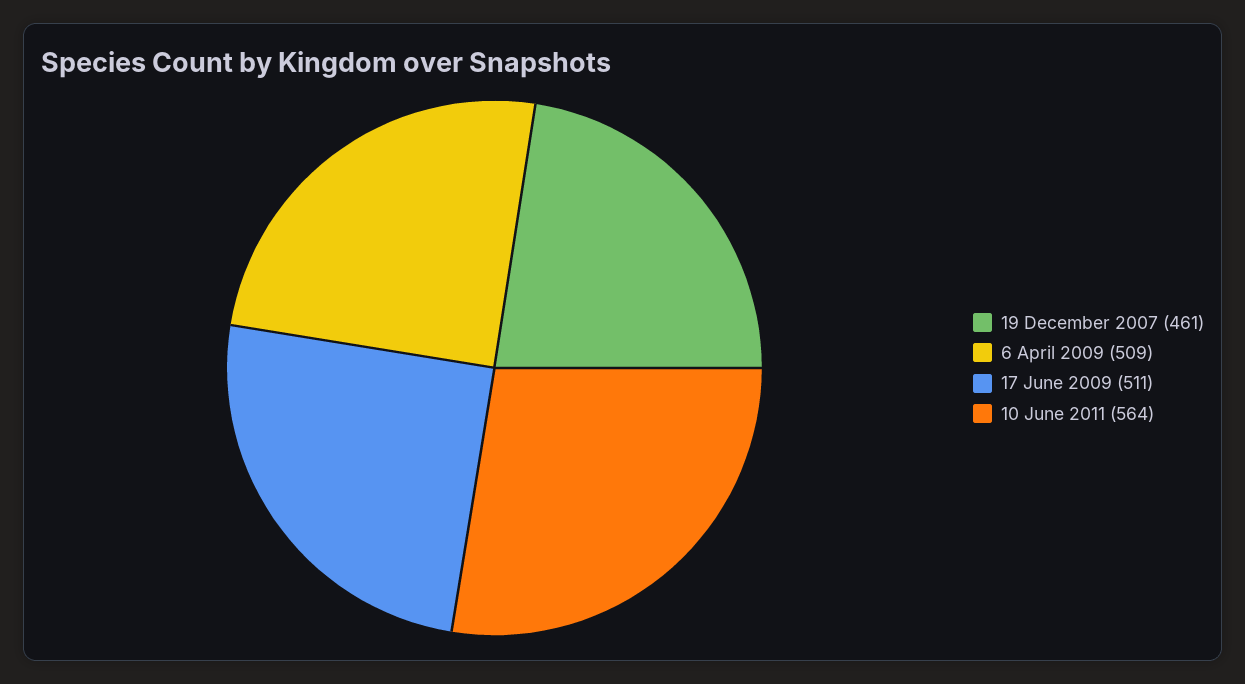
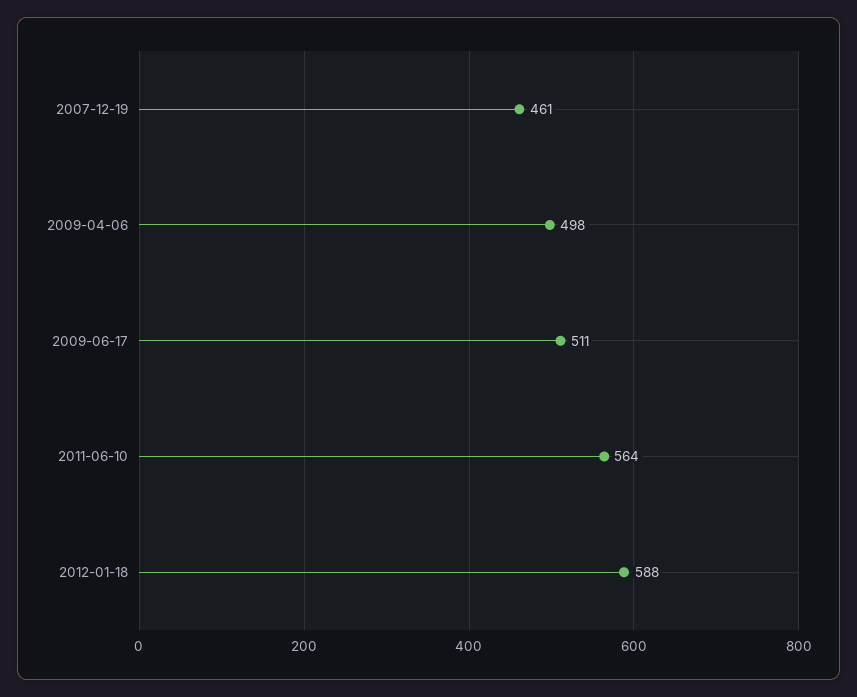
6 April 2009: 509 -> 498
2012-01-18: none -> 588

